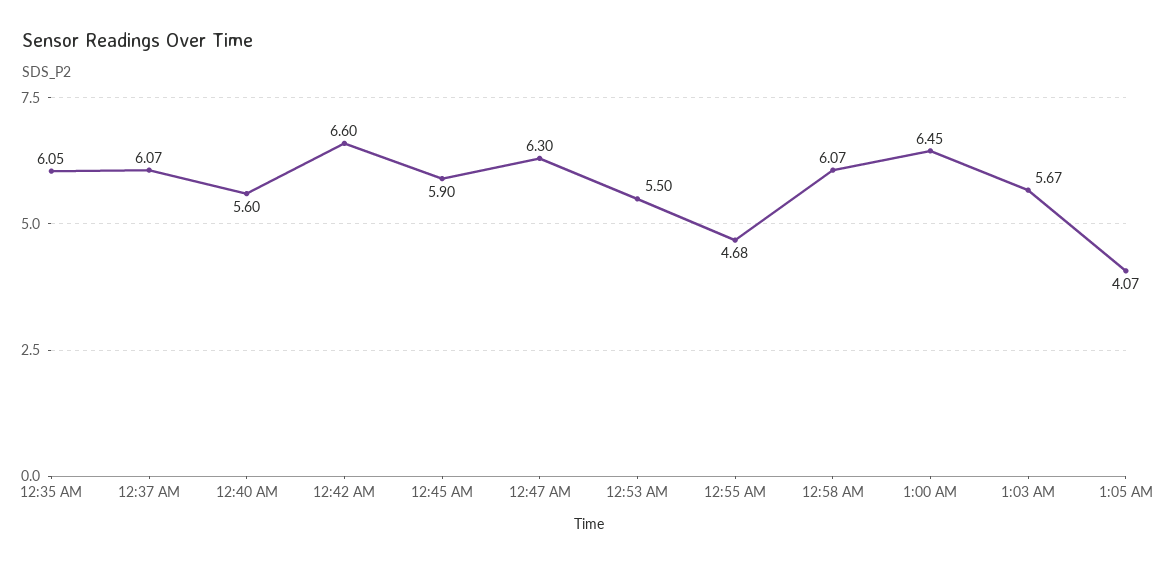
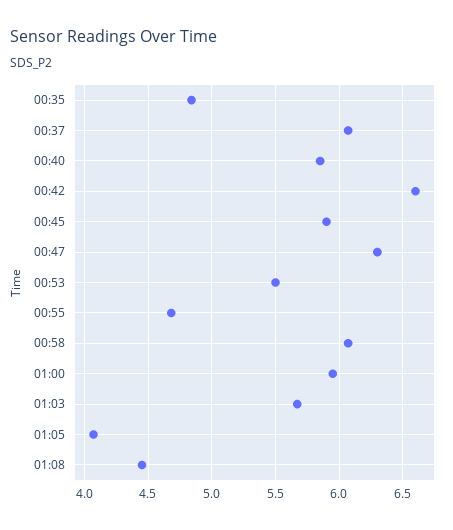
12:35 AM: 6.05 -> 4.85
12:40 AM: 5.6 -> 5.85
1:00 AM: 6.45 -> 5.95
01:08: none -> 4.45

